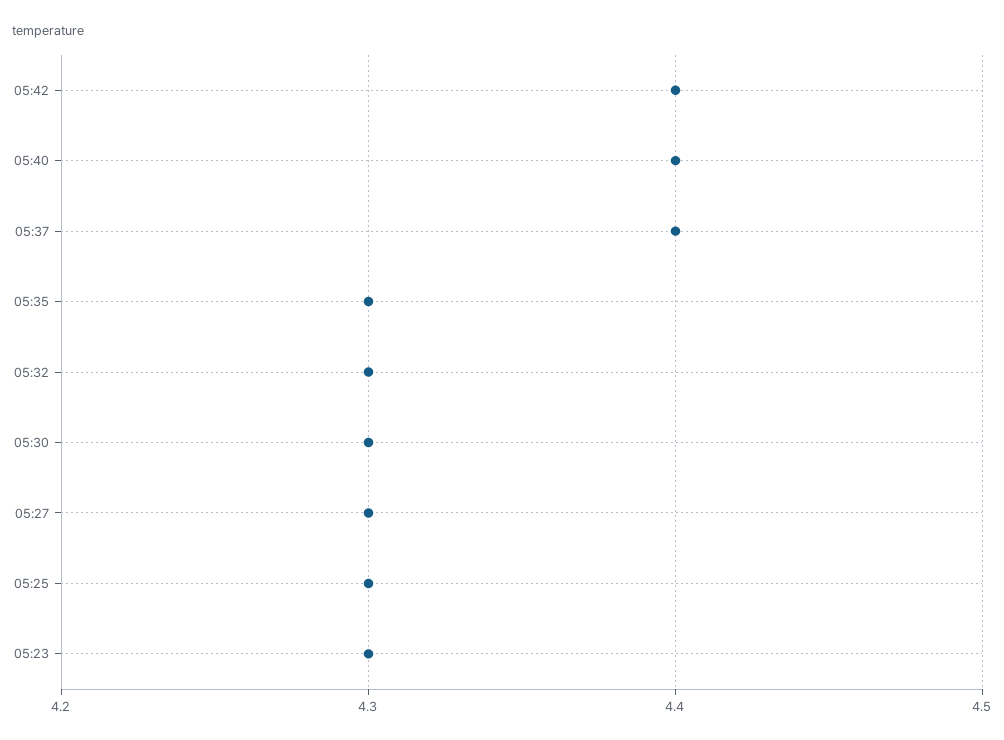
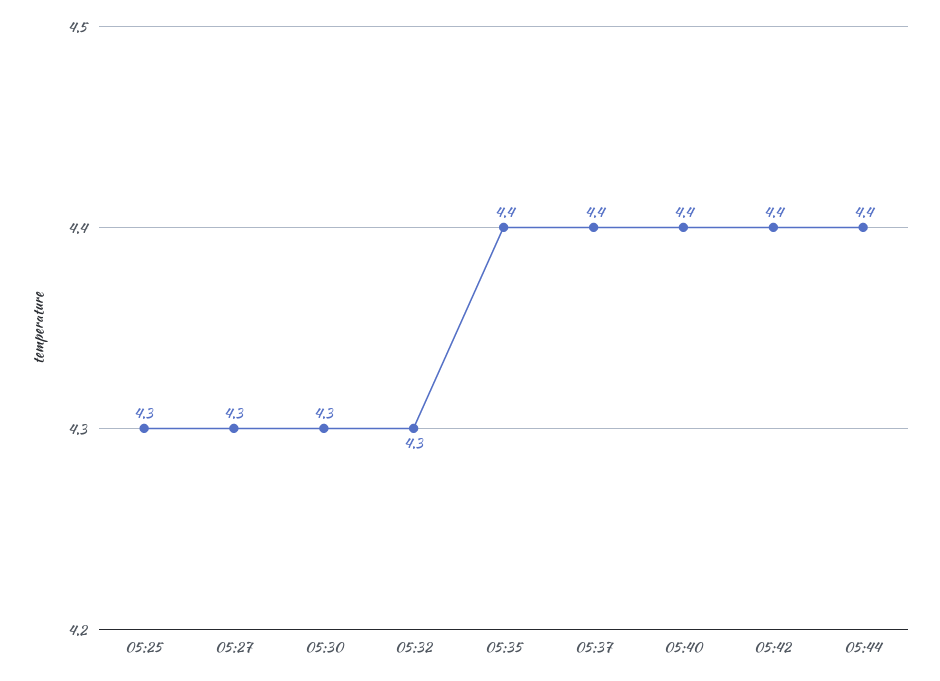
05:35: 4.3 -> 4.4
05:23: 4.3 -> none
05:44: none -> 4.4

